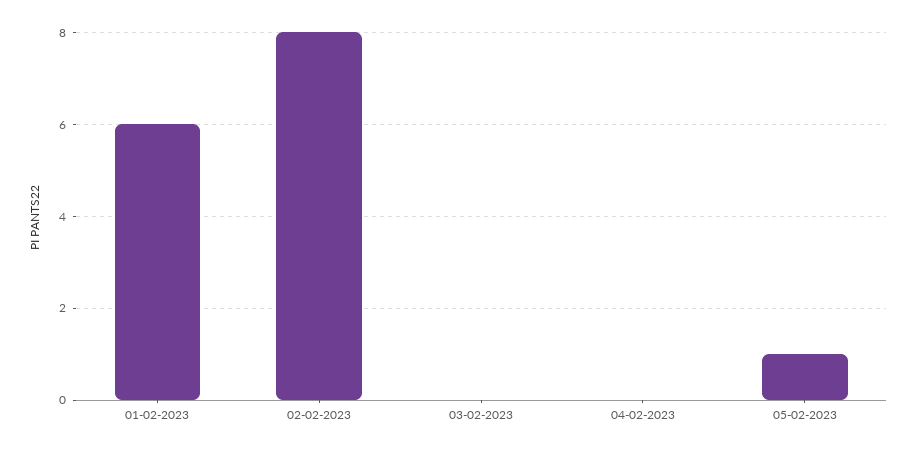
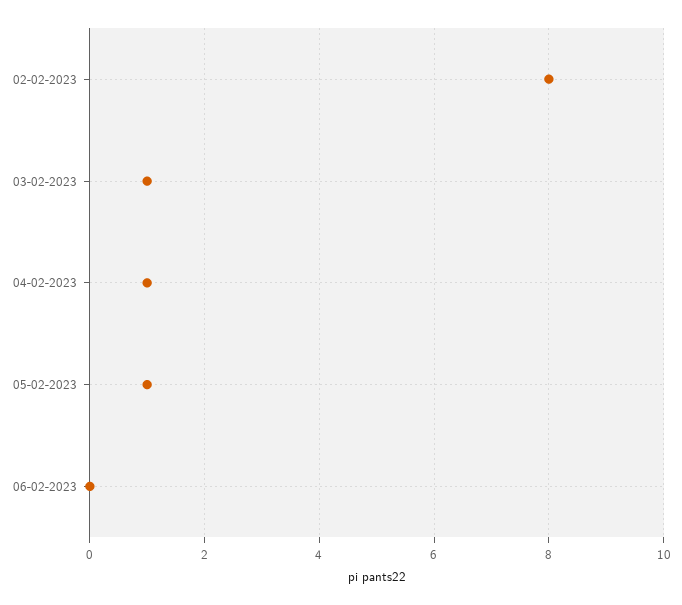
01-02-2023: 6 -> none
03-02-2023: 0 -> 1
04-02-2023: 0 -> 1
06-02-2023: none -> 0

